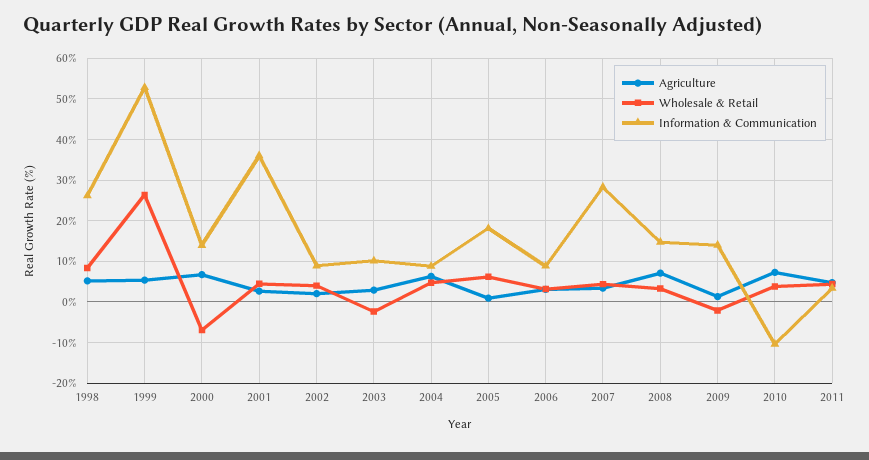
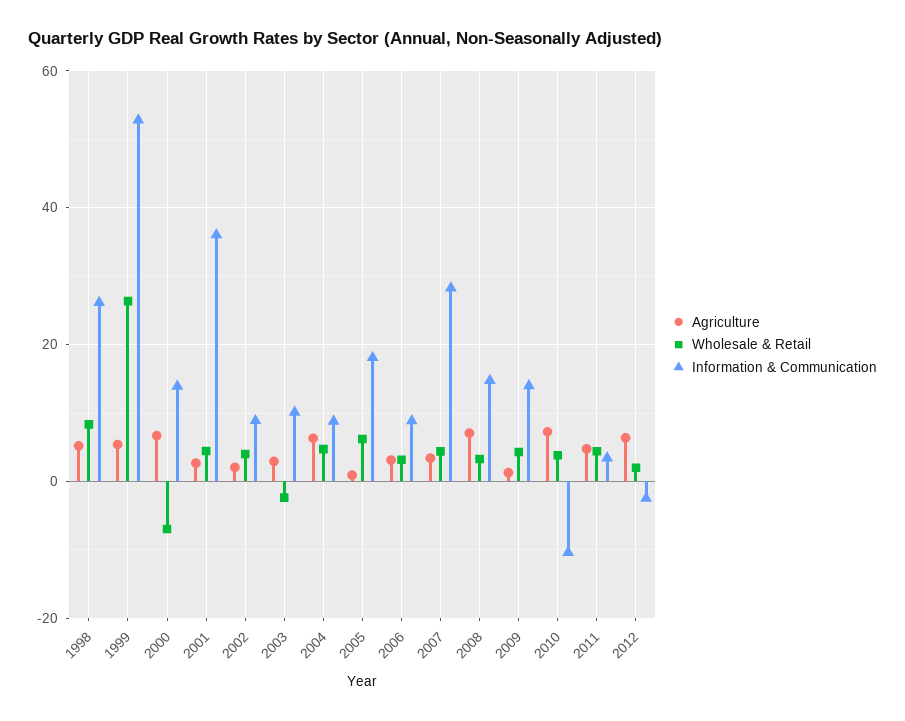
Wholesale & Retail, 2009: -2 -> 4
Agriculture, 2012: none -> 6
Wholesale & Retail, 2012: none -> 2
Information & Communication, 2012: none -> -2

